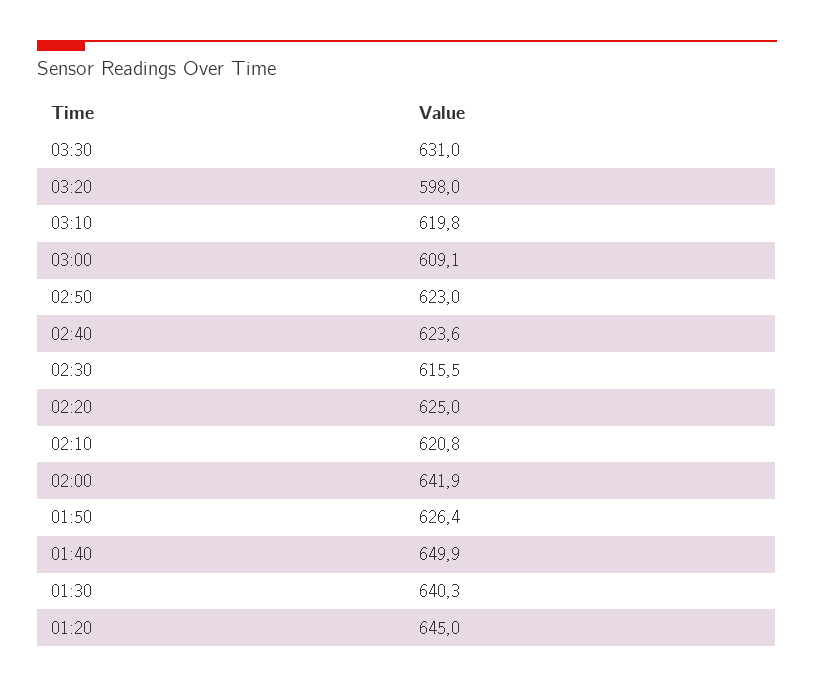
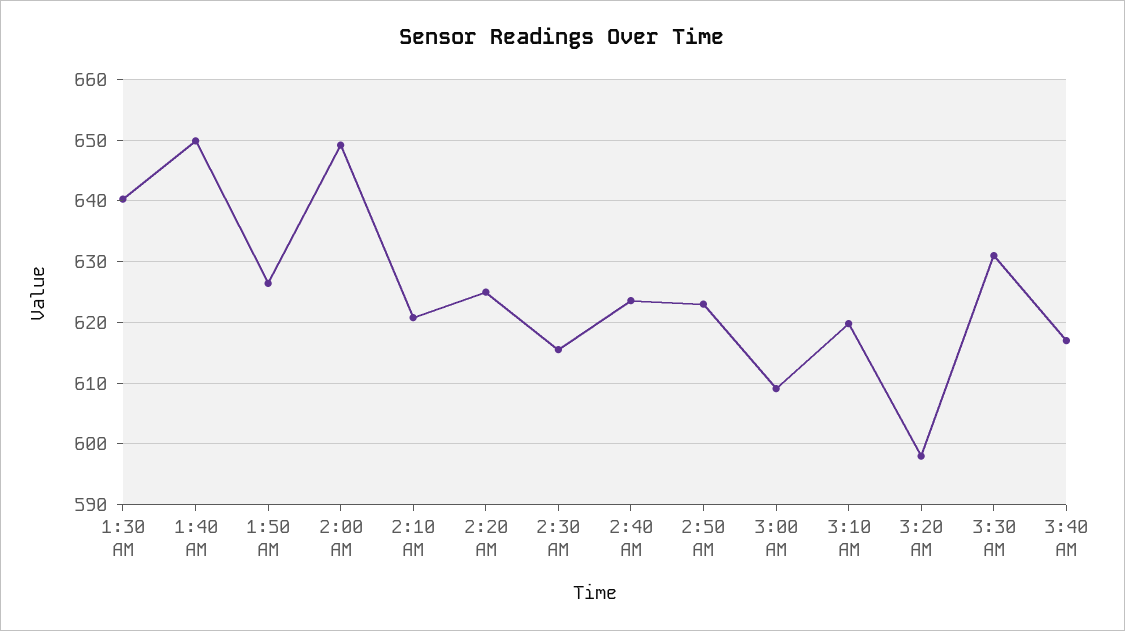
02:00: 641.9 -> 649
01:20: 645 -> none
3:40 AM: none -> 617

